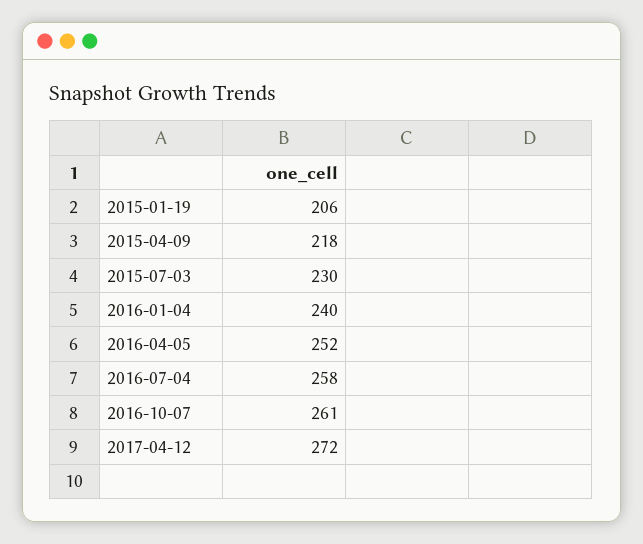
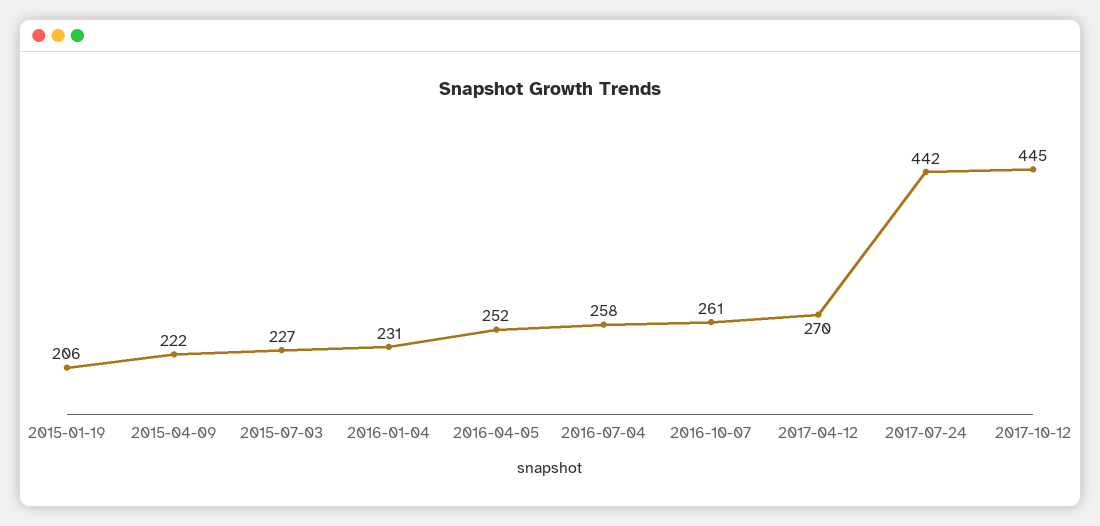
2015-04-09: 218 -> 222
2015-07-03: 230 -> 227
2016-01-04: 240 -> 231
2017-04-12: 272 -> 270
2017-07-24: none -> 442
2017-10-12: none -> 445

